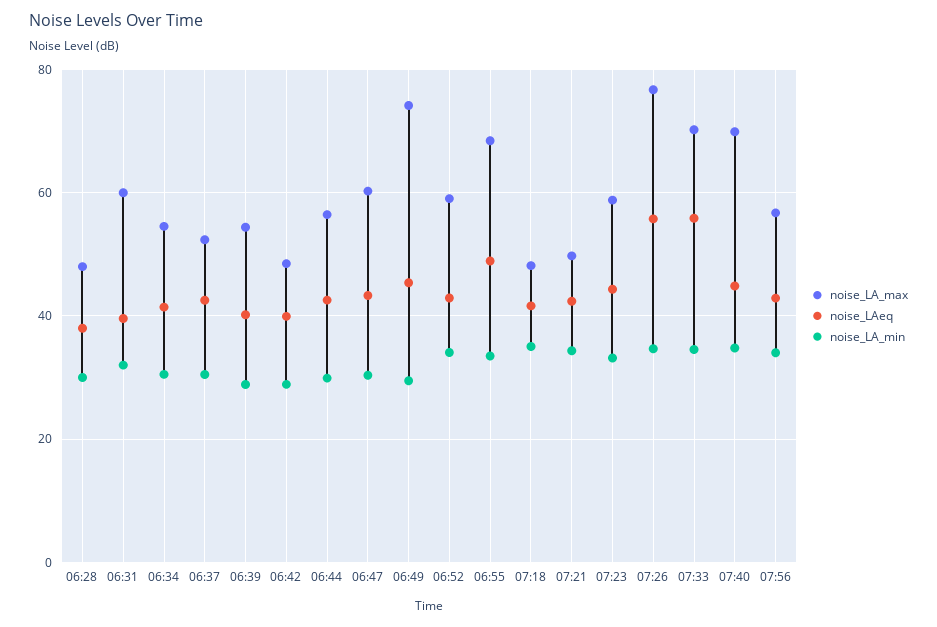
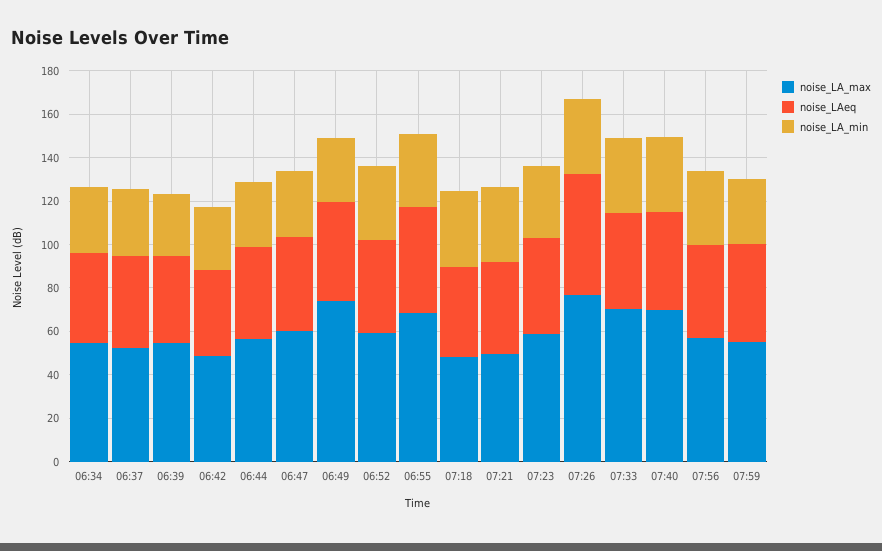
noise_LA_max, 06:28: 48 -> none
noise_LAeq, 06:28: 38 -> none
noise_LA_min, 06:28: 30 -> none
noise_LA_max, 06:31: 60 -> none
noise_LAeq, 06:31: 40 -> none
noise_LA_min, 06:31: 32 -> none
noise_LAeq, 07:33: 56 -> 45
noise_LA_max, 07:59: none -> 55
noise_LAeq, 07:59: none -> 45
noise_LA_min, 07:59: none -> 30

